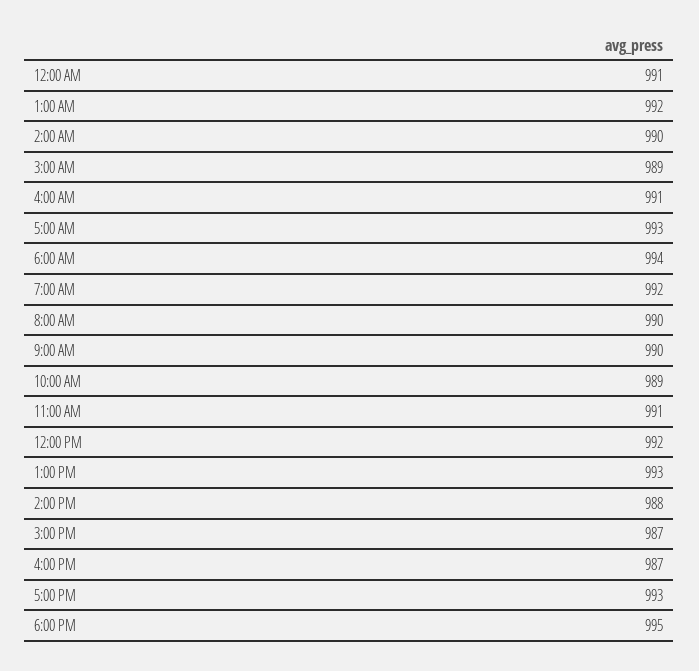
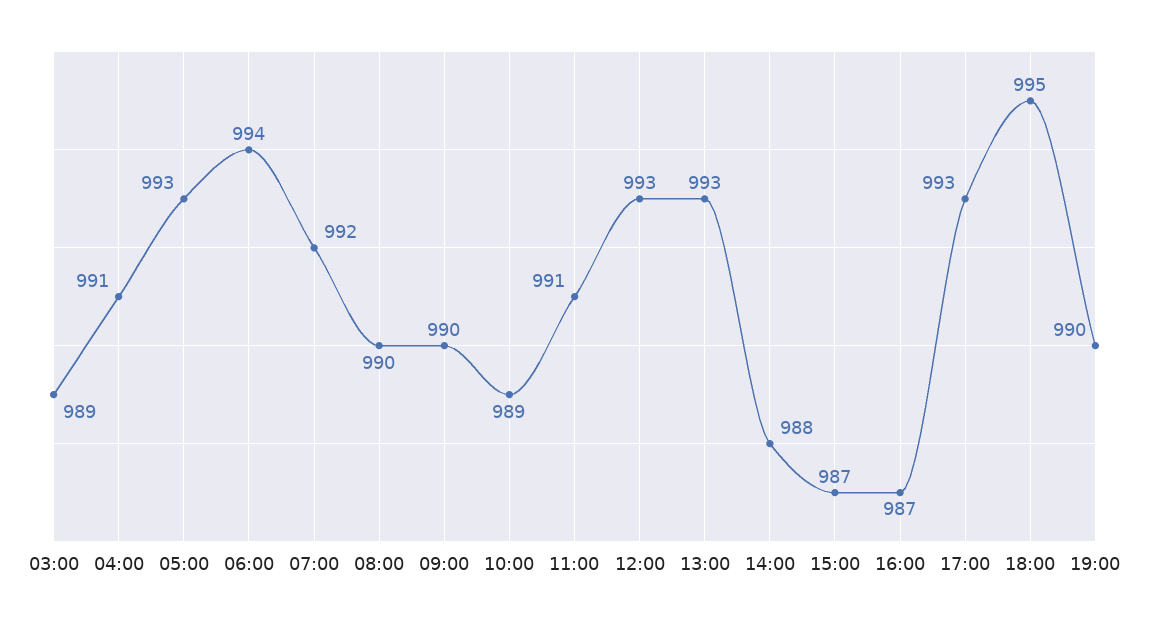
12:00 AM: 991 -> none
1:00 AM: 992 -> none
2:00 AM: 990 -> none
12:00 PM: 992 -> 993
19:00: none -> 990

